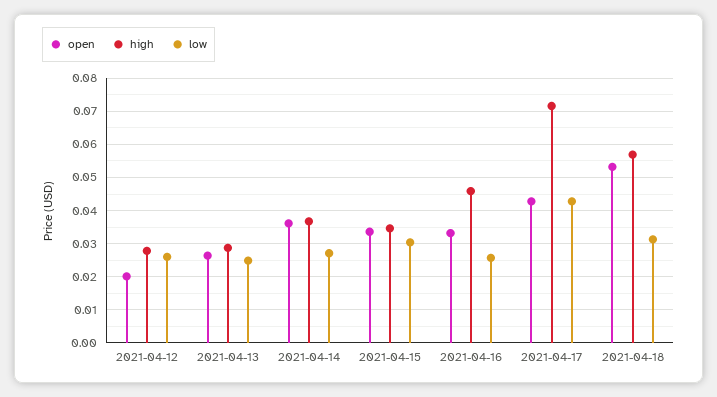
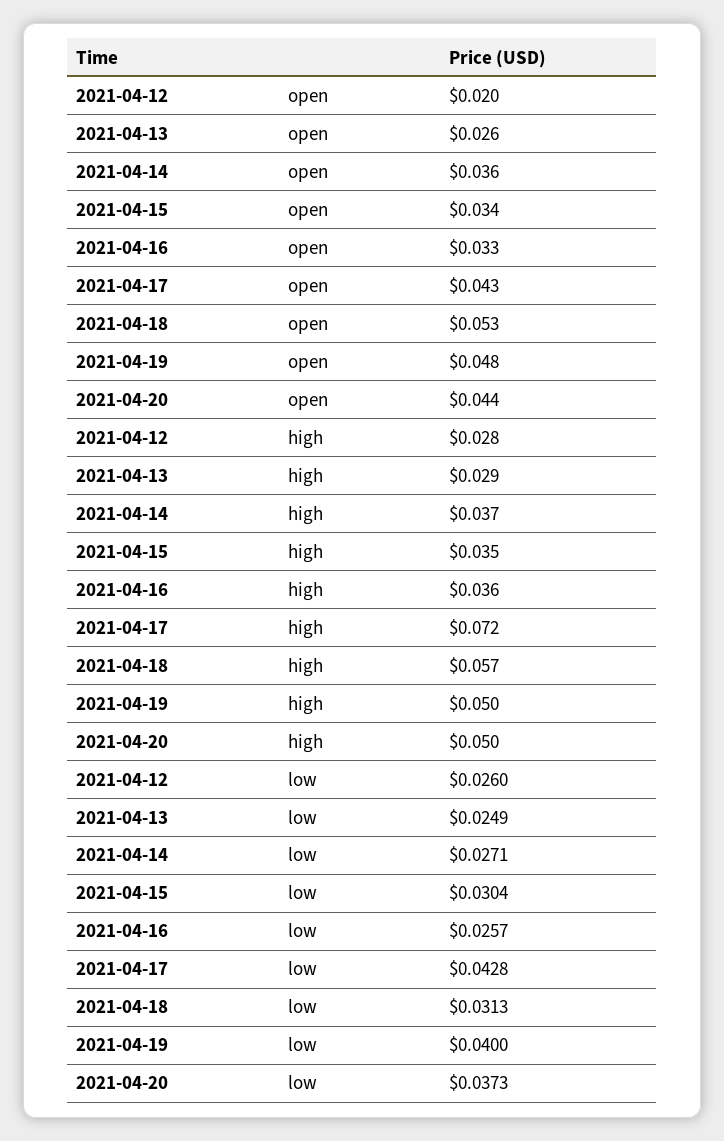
high, 2021-04-16: 0.046 -> 0.036
open, 2021-04-19: none -> 0.048
open, 2021-04-20: none -> 0.044
high, 2021-04-19: none -> 0.05
high, 2021-04-20: none -> 0.05
low, 2021-04-19: none -> 0.04
low, 2021-04-20: none -> 0.0373

